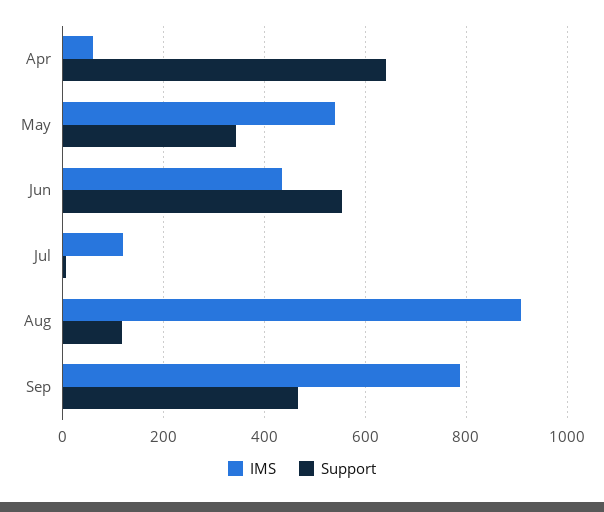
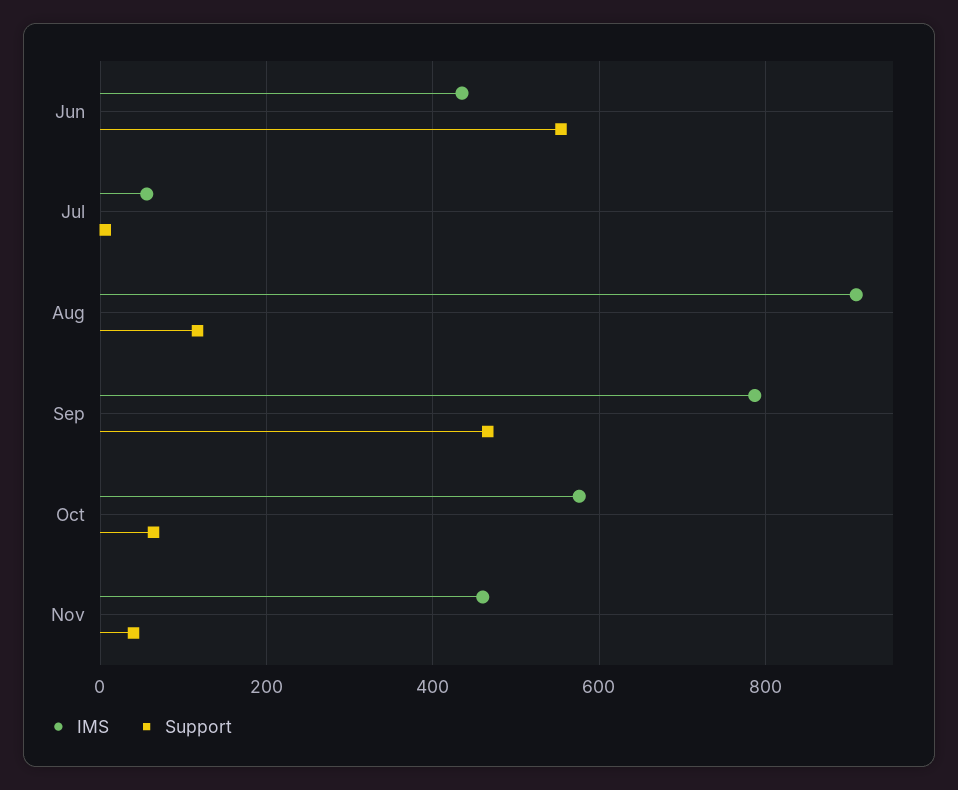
IMS, Apr: 60 -> none
Support, Apr: 640 -> none
IMS, May: 540 -> none
Support, May: 340 -> none
IMS, Jul: 120 -> 60
IMS, Oct: none -> 580
Support, Oct: none -> 60
IMS, Nov: none -> 460
Support, Nov: none -> 40

